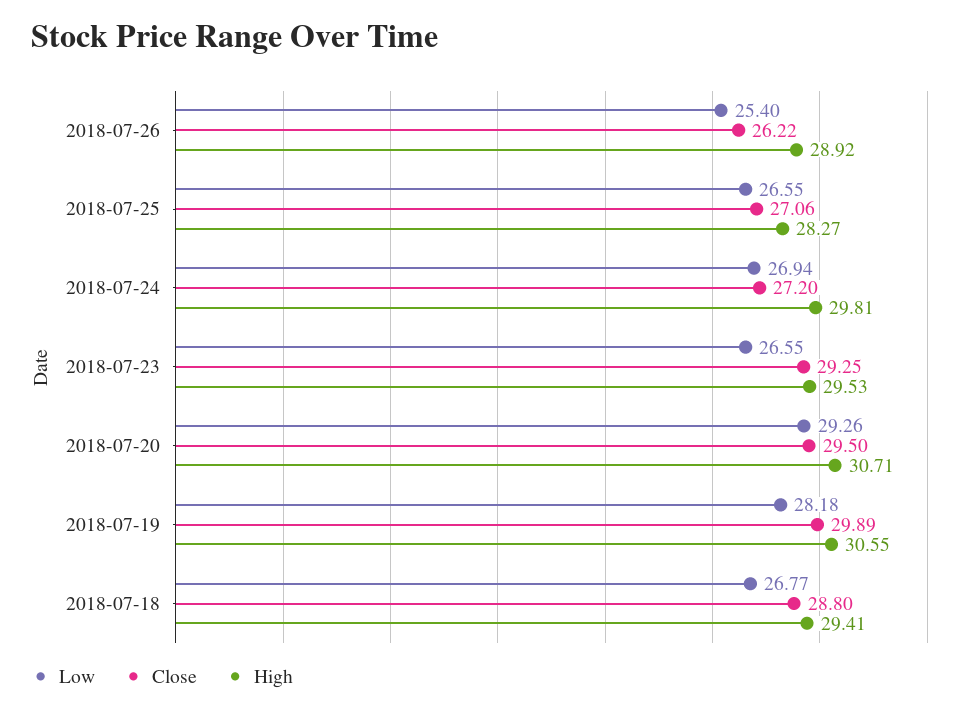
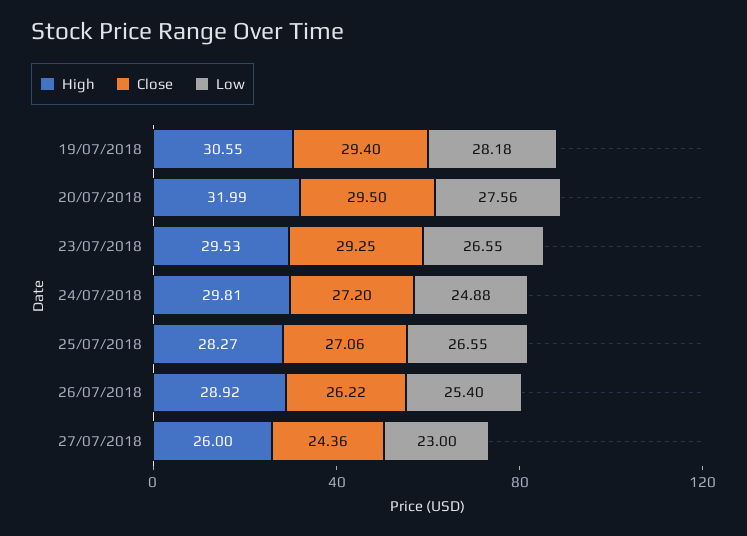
Low, 2018-07-24: 26.94 -> 24.88
Low, 2018-07-20: 29.26 -> 27.56
High, 2018-07-20: 30.71 -> 31.99
Close, 2018-07-19: 29.89 -> 29.4
Low, 2018-07-18: 26.77 -> none
Close, 2018-07-18: 28.8 -> none
High, 2018-07-18: 29.41 -> none
High, 27/07/2018: none -> 26
Close, 27/07/2018: none -> 24.36
Low, 27/07/2018: none -> 23

